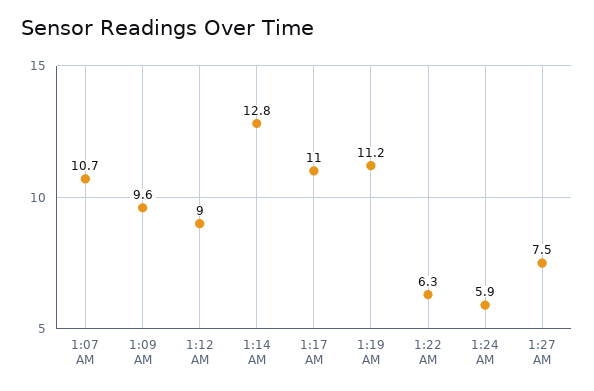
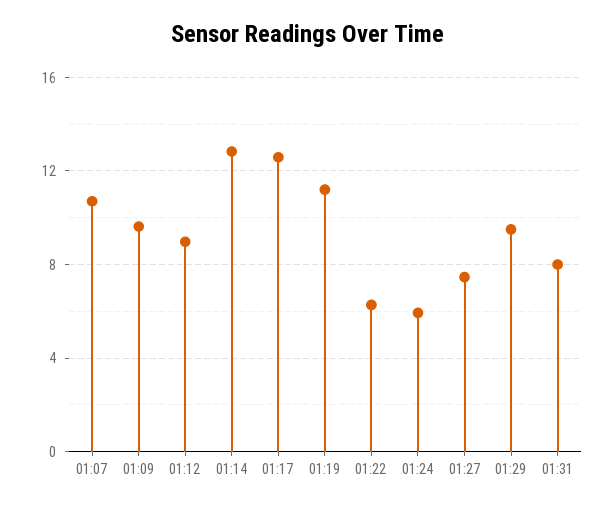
1:17 AM: 11 -> 12.5
01:29: none -> 9.5
01:31: none -> 8

